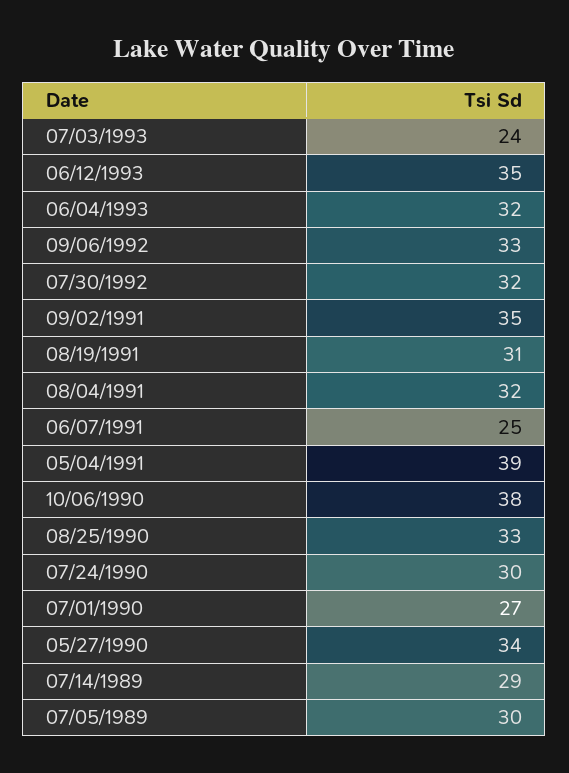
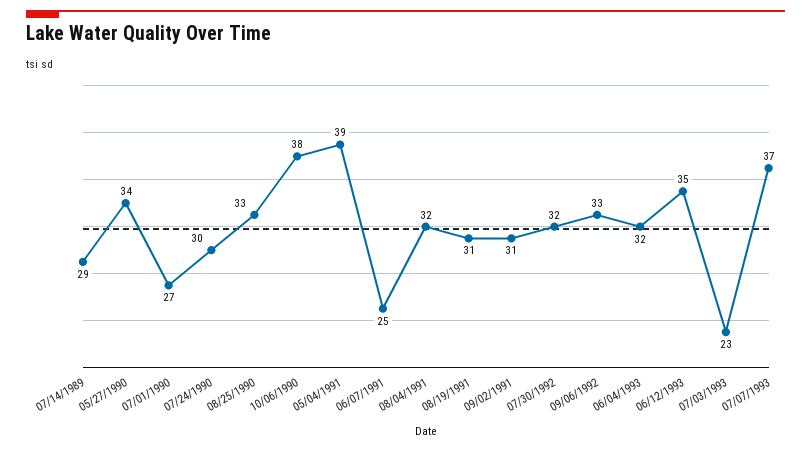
07/03/1993: 24 -> 23
09/02/1991: 35 -> 31
07/05/1989: 30 -> none
07/07/1993: none -> 37

